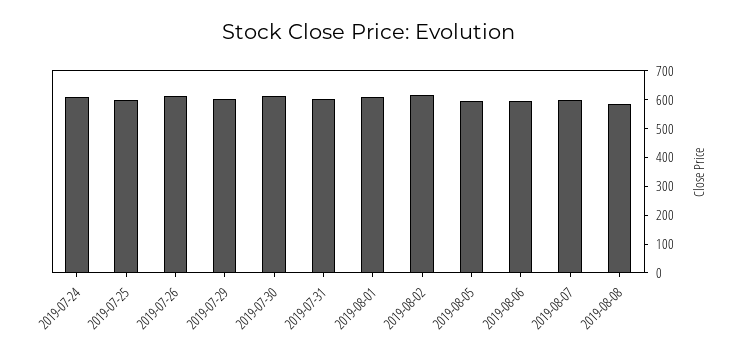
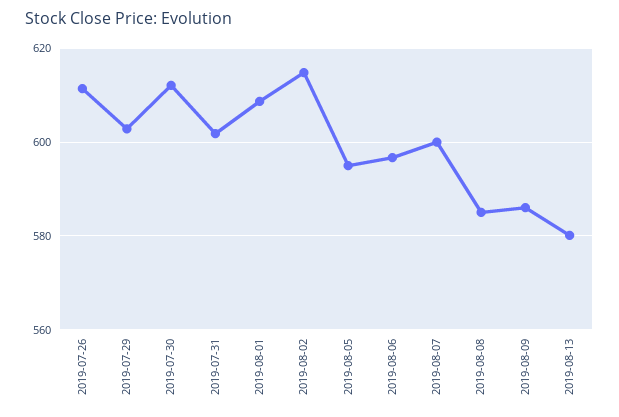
2019-07-24: 600 -> none
2019-07-25: 600 -> none
2019-08-09: none -> 586
2019-08-13: none -> 580

